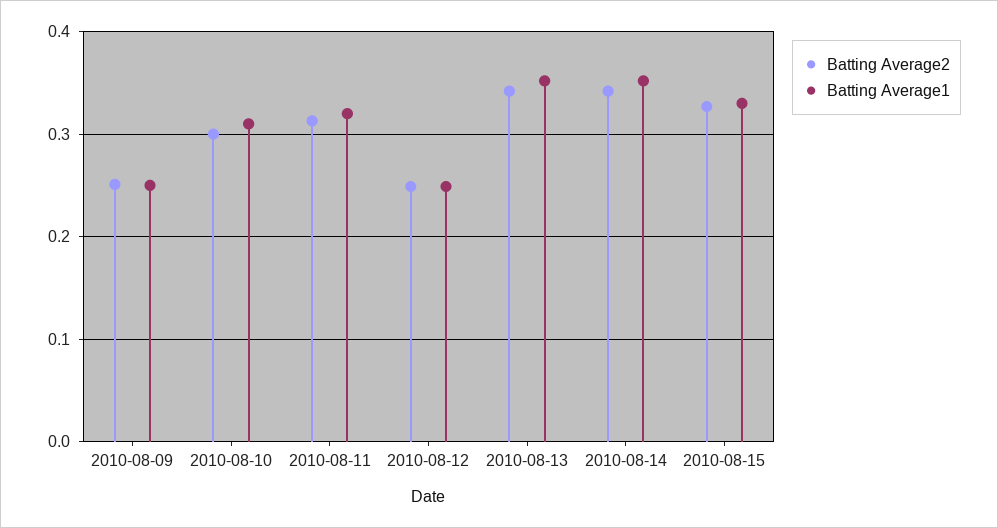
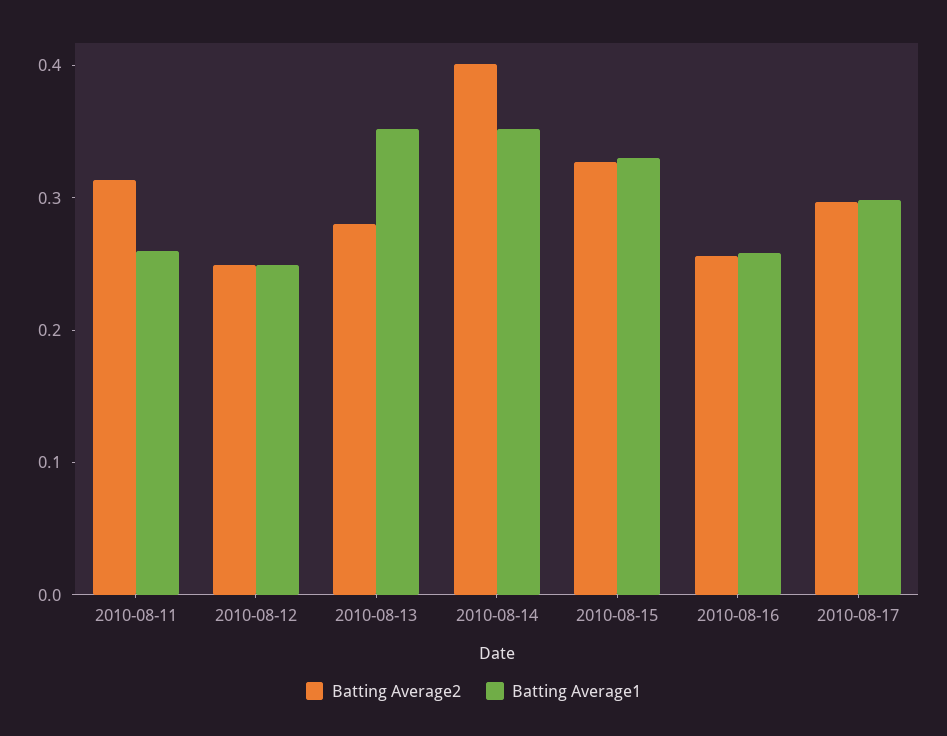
Batting Average2, 2010-08-09: 0.25 -> none
Batting Average1, 2010-08-09: 0.25 -> none
Batting Average2, 2010-08-10: 0.3 -> none
Batting Average1, 2010-08-10: 0.31 -> none
Batting Average1, 2010-08-11: 0.32 -> 0.26
Batting Average2, 2010-08-13: 0.34 -> 0.28
Batting Average2, 2010-08-14: 0.34 -> 0.4
Batting Average2, 2010-08-16: none -> 0.26
Batting Average1, 2010-08-16: none -> 0.26
Batting Average2, 2010-08-17: none -> 0.3
Batting Average1, 2010-08-17: none -> 0.3

